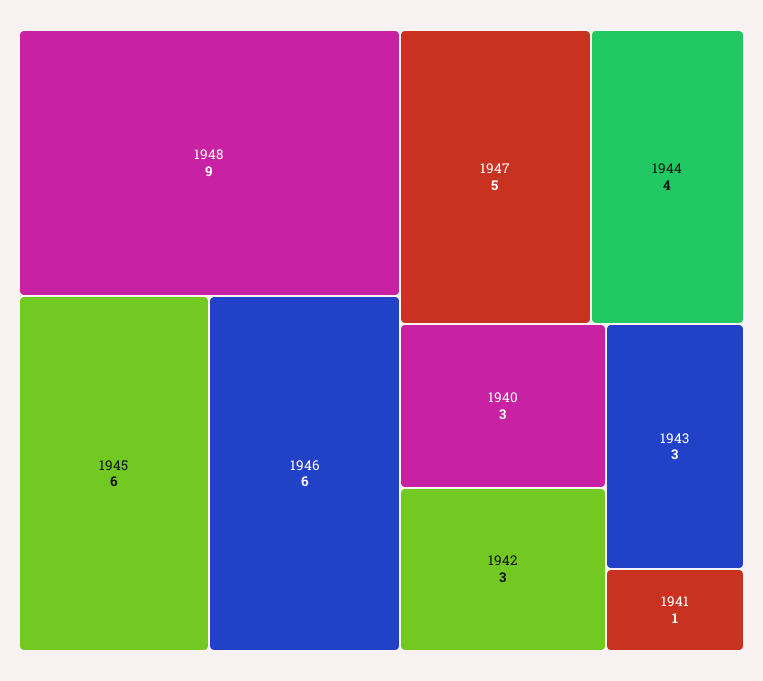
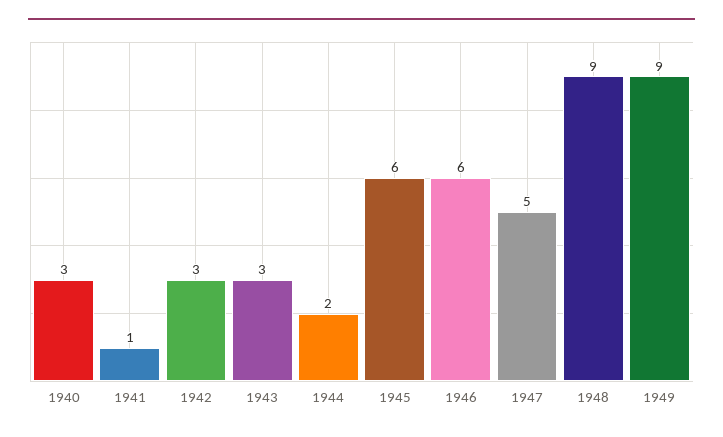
1944: 4 -> 2
1949: none -> 9

